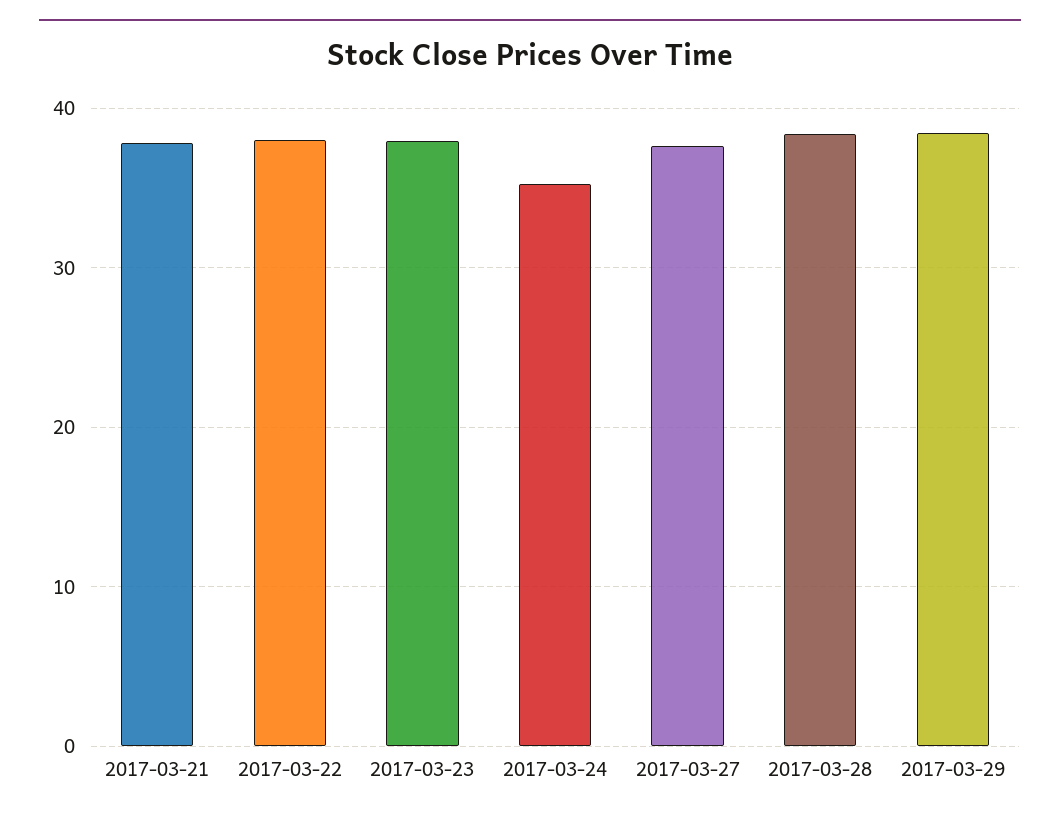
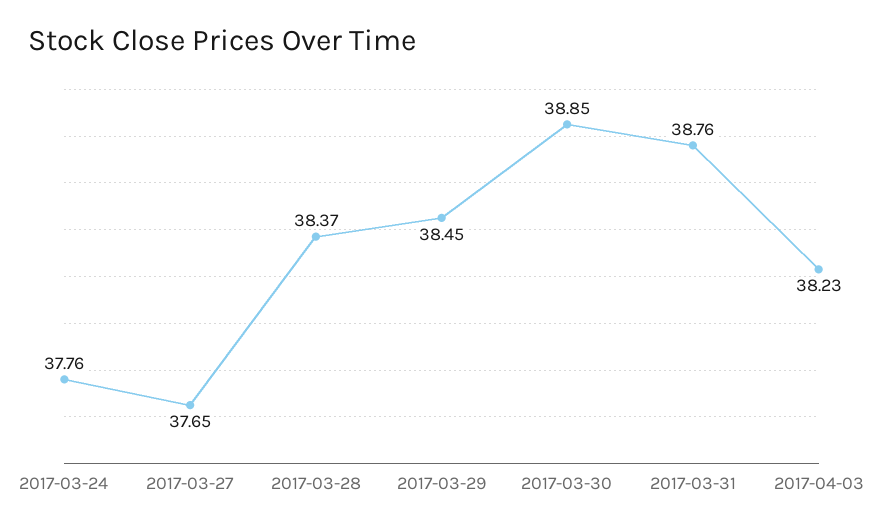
2017-03-21: 38 -> none
2017-03-22: 38 -> none
2017-03-23: 38 -> none
2017-03-24: 35 -> 37.76
2017-03-30: none -> 38.85
2017-03-31: none -> 38.76
2017-04-03: none -> 38.23

